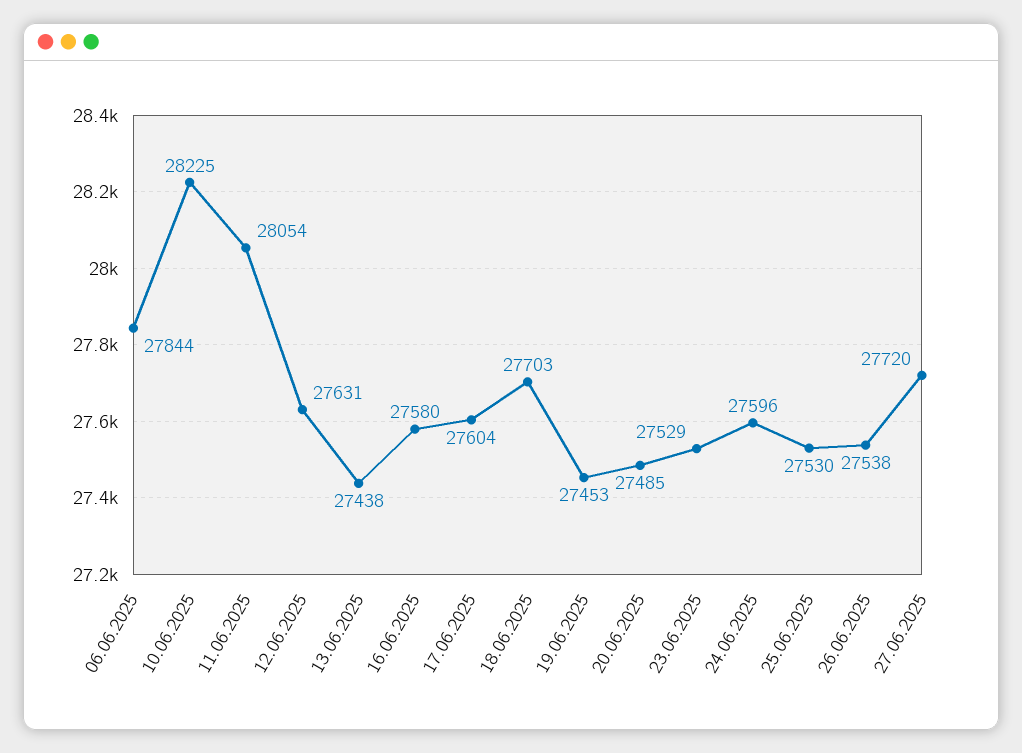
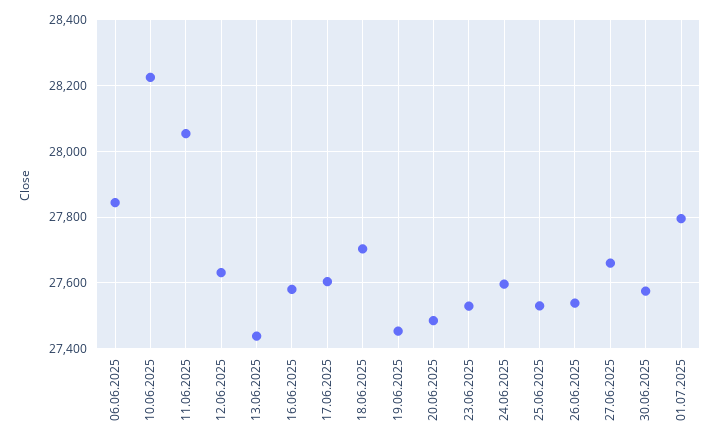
27.06.2025: 27720 -> 27660
30.06.2025: none -> 27580
01.07.2025: none -> 27800

